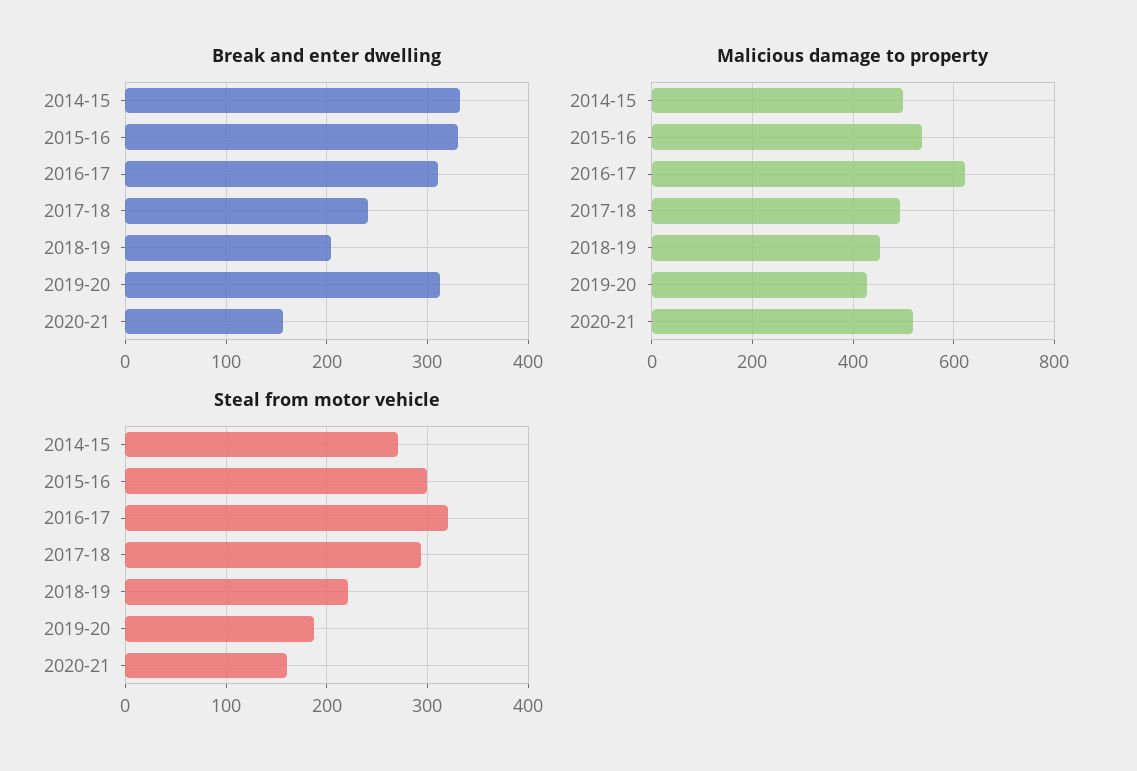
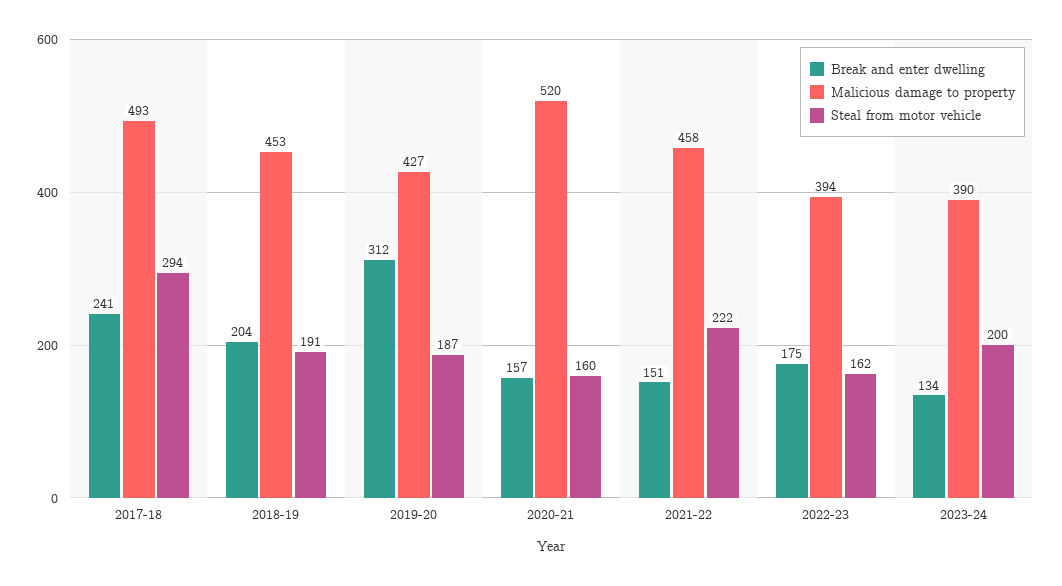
Break and enter dwelling, 2014-15: 330 -> none
Break and enter dwelling, 2015-16: 330 -> none
Break and enter dwelling, 2016-17: 310 -> none
Malicious damage to property, 2014-15: 500 -> none
Malicious damage to property, 2015-16: 540 -> none
Malicious damage to property, 2016-17: 620 -> none
Steal from motor vehicle, 2014-15: 270 -> none
Steal from motor vehicle, 2015-16: 300 -> none
Steal from motor vehicle, 2016-17: 320 -> none
Steal from motor vehicle, 2018-19: 220 -> 191
Break and enter dwelling, 2021-22: none -> 151
Malicious damage to property, 2021-22: none -> 458
Steal from motor vehicle, 2021-22: none -> 222
Break and enter dwelling, 2022-23: none -> 175
Malicious damage to property, 2022-23: none -> 394
Steal from motor vehicle, 2022-23: none -> 162
Break and enter dwelling, 2023-24: none -> 134
Malicious damage to property, 2023-24: none -> 390
Steal from motor vehicle, 2023-24: none -> 200

